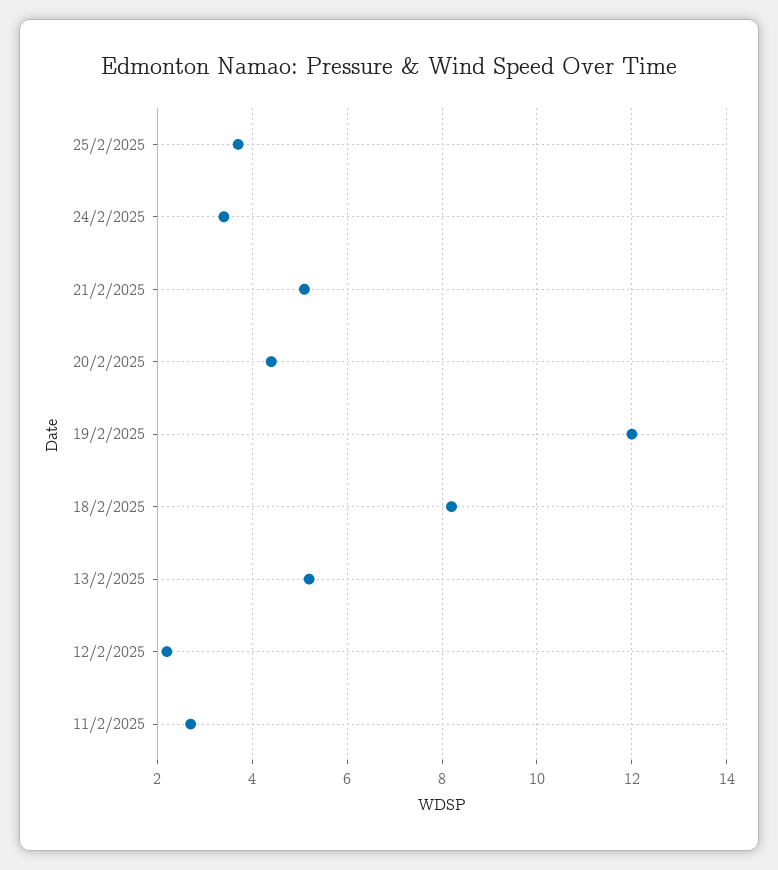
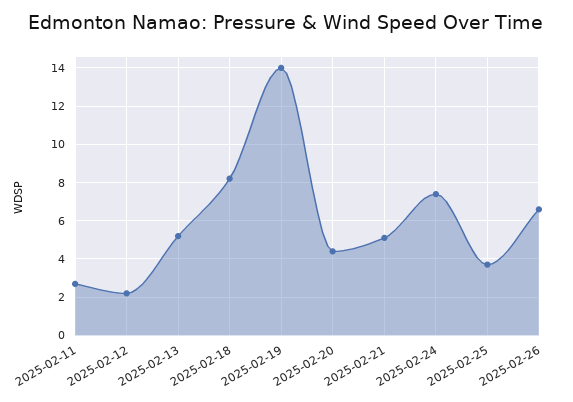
24/2/2025: 3.5 -> 7.5
19/2/2025: 12 -> 14
2025-02-26: none -> 6.5

